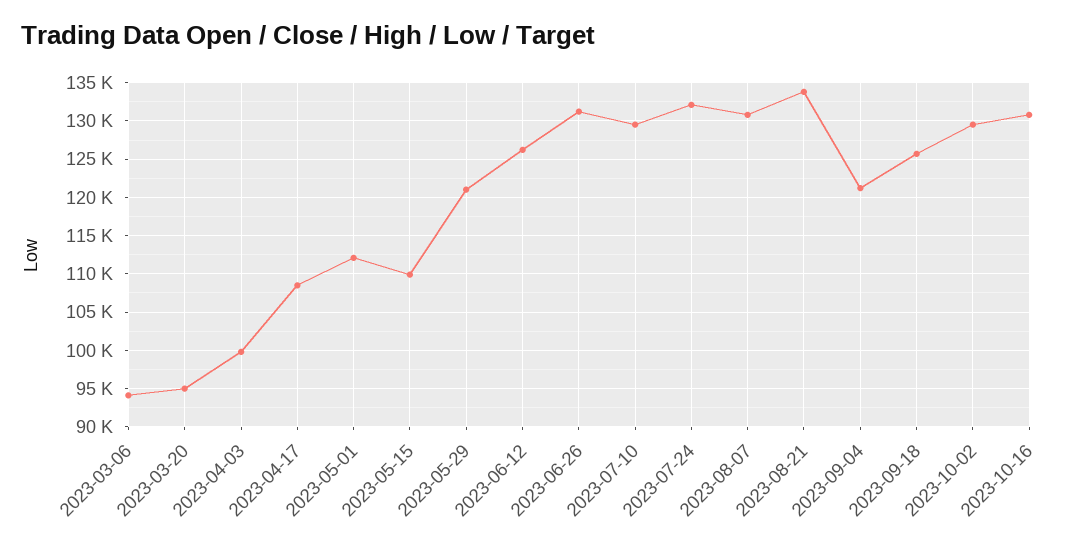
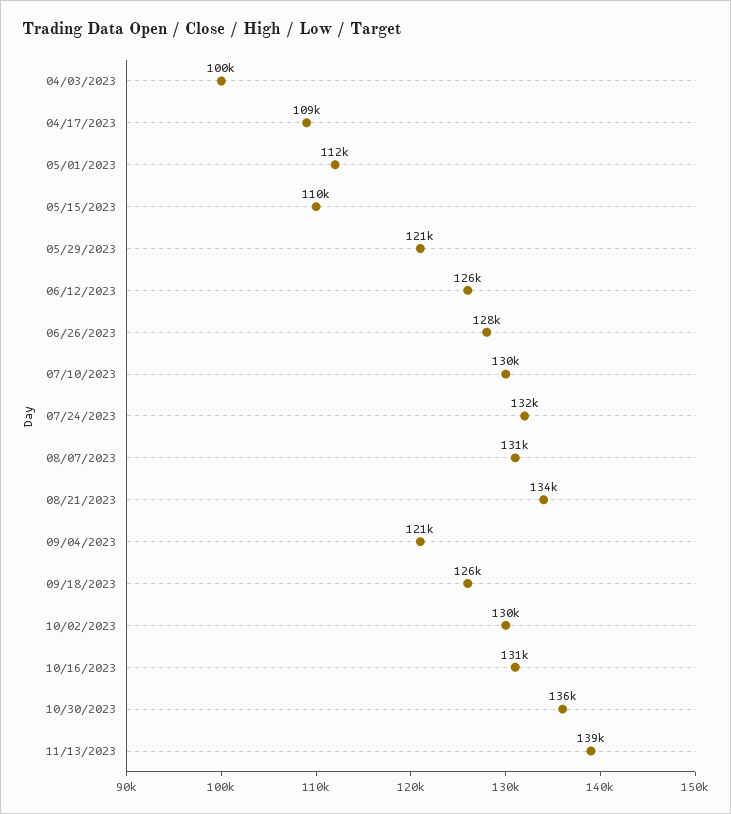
2023-03-06: 94000 -> none
2023-03-20: 95000 -> none
2023-06-26: 131000 -> 128000
10/30/2023: none -> 136000
11/13/2023: none -> 139000

